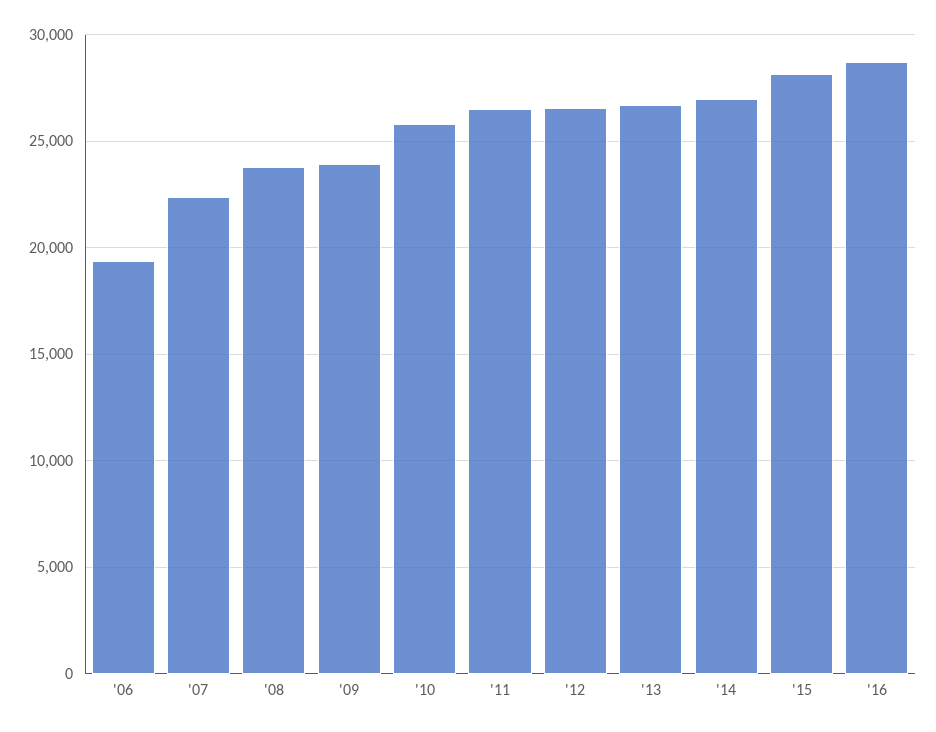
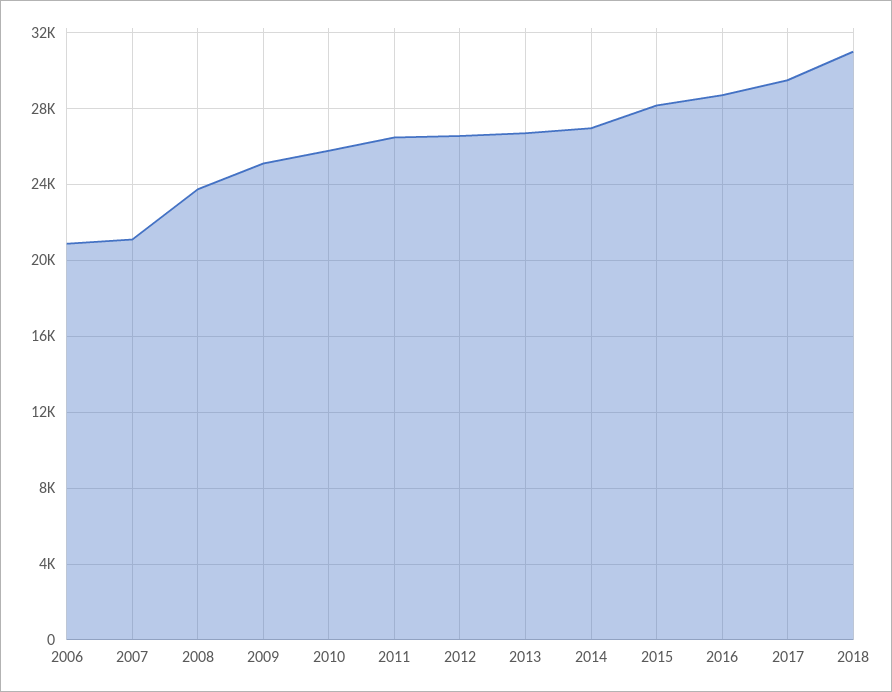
'06: 19500 -> 21000
'07: 22500 -> 21000
'09: 24000 -> 25000
2017: none -> 29500
2018: none -> 31000

